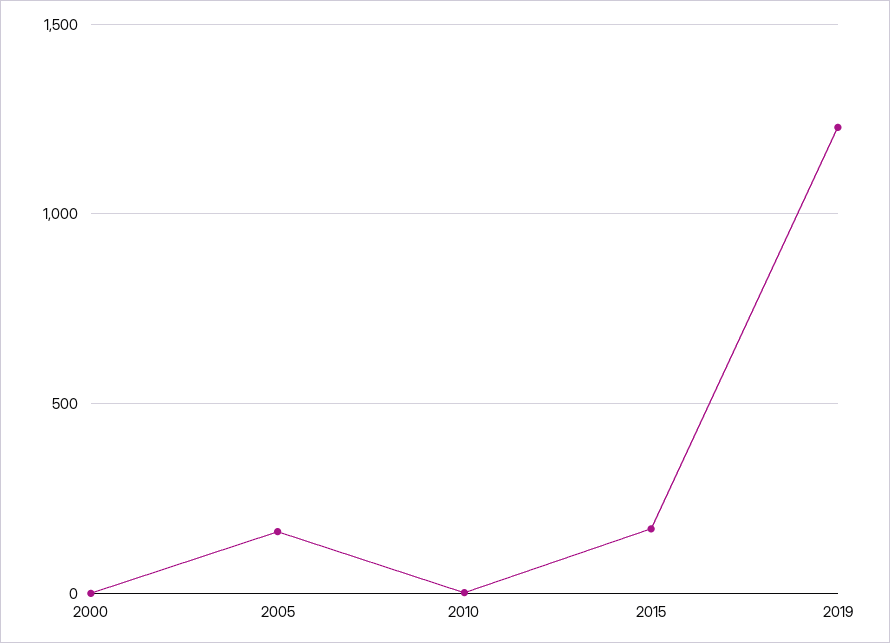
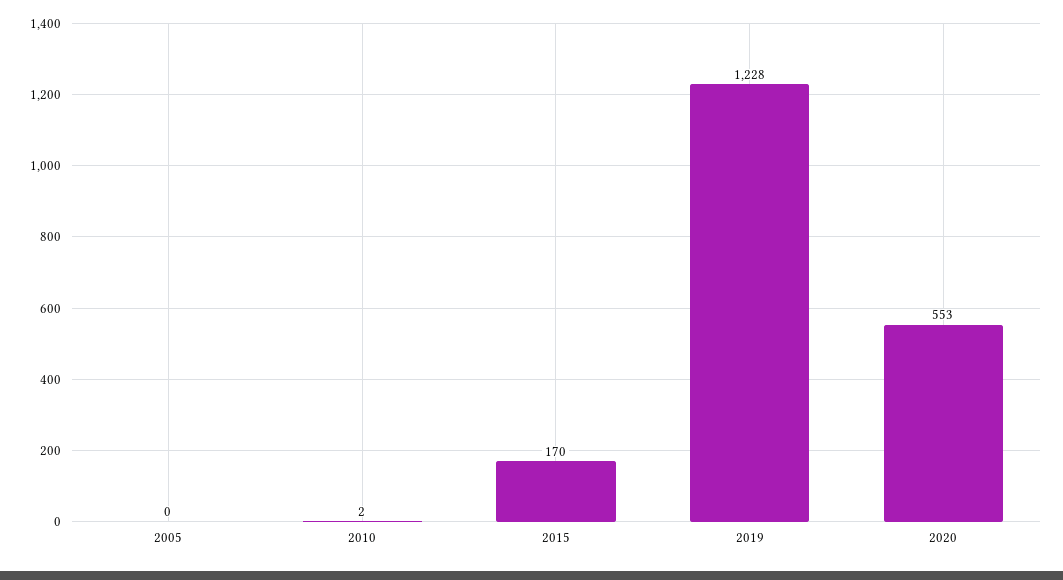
2000: 0 -> none
2005: 150 -> 0
2020: none -> 553

